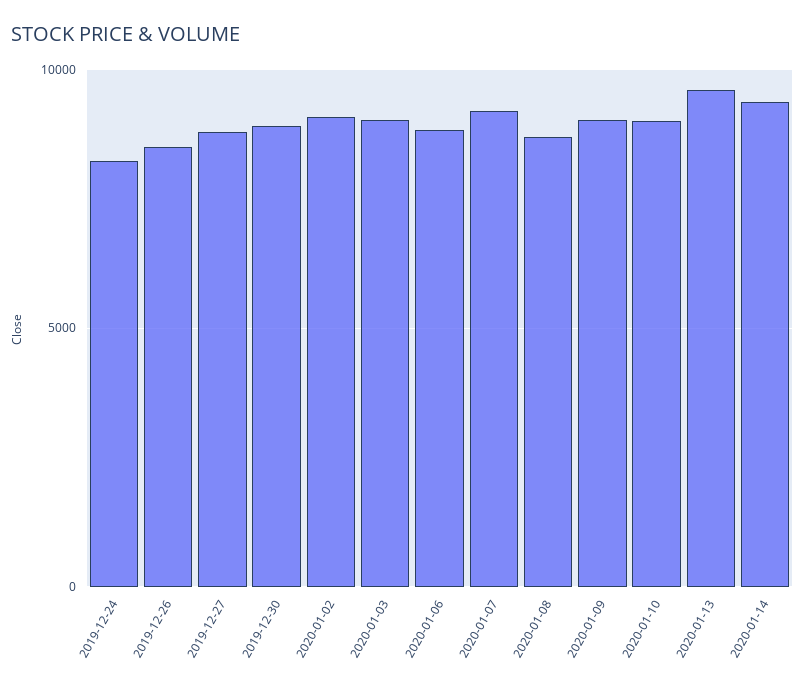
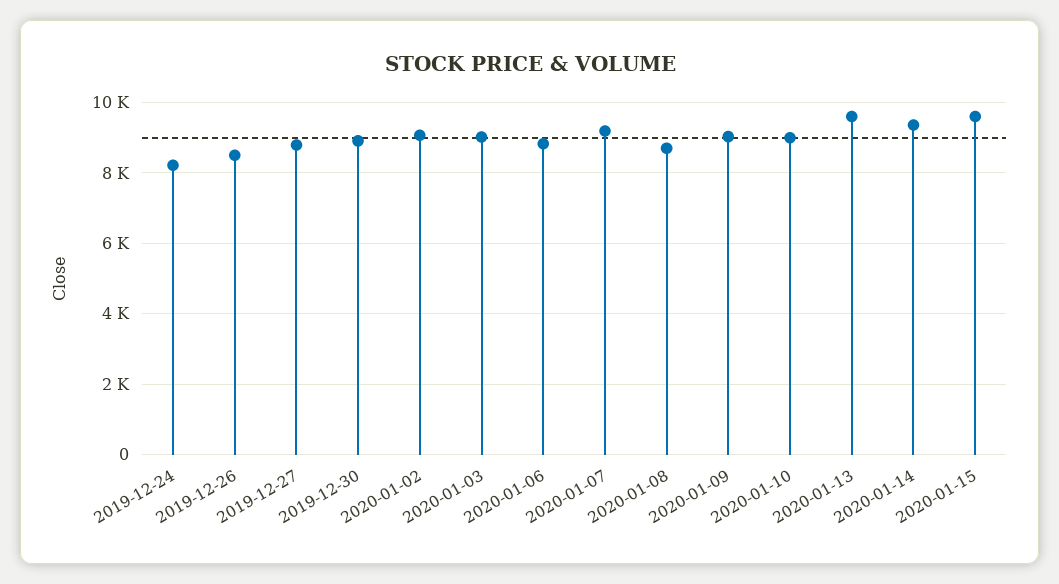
2020-01-15: none -> 9600

